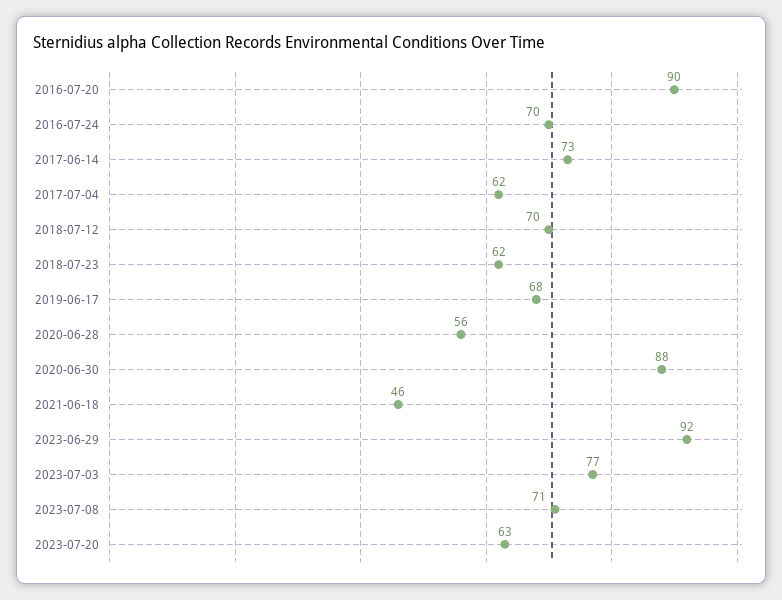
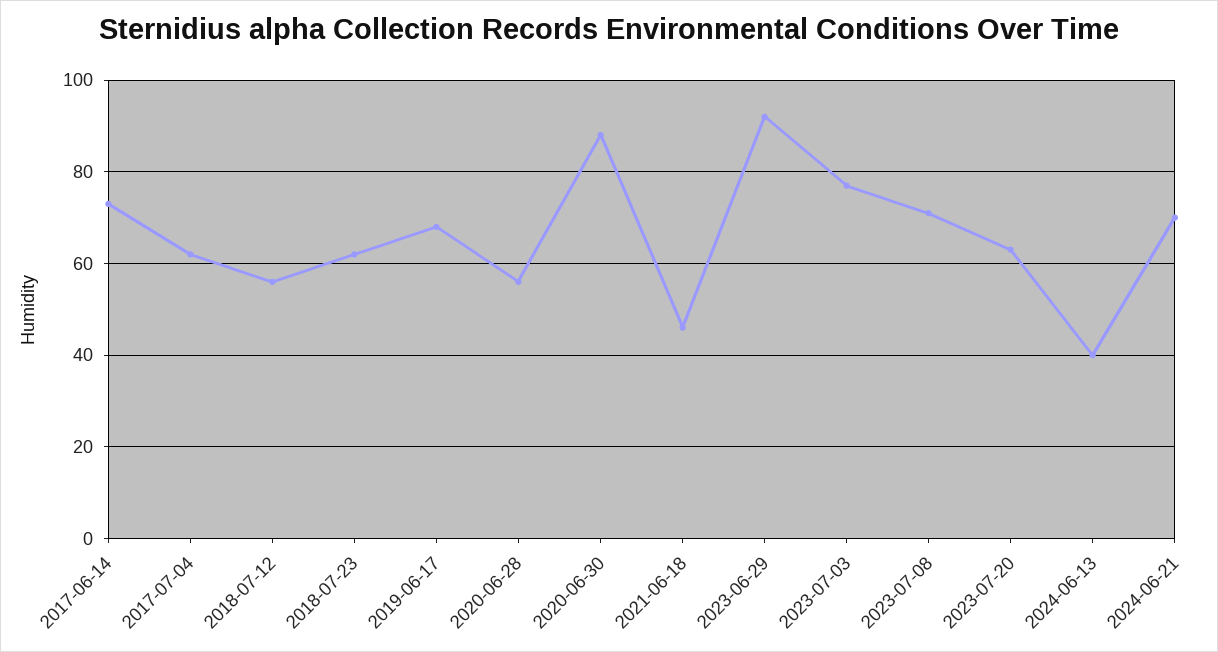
2016-07-20: 90 -> none
2016-07-24: 70 -> none
2018-07-12: 70 -> 55
2024-06-13: none -> 40
2024-06-21: none -> 70

